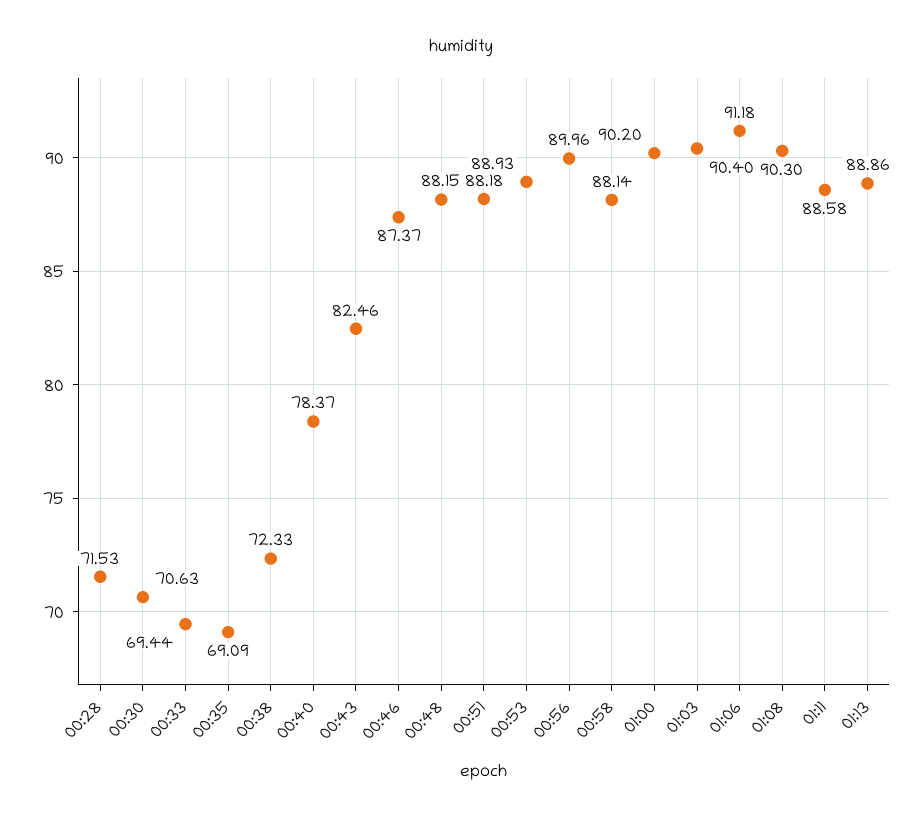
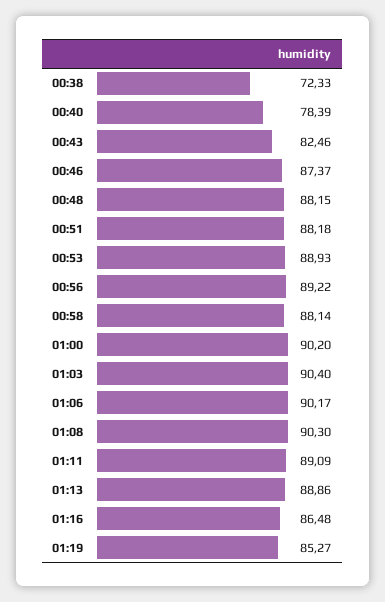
00:28: 71.53 -> none
00:30: 70.63 -> none
00:33: 69.44 -> none
00:35: 69.09 -> none
00:40: 78.37 -> 78.39
00:56: 89.96 -> 89.22
01:06: 91.18 -> 90.17
01:11: 88.58 -> 89.09
01:16: none -> 86.48
01:19: none -> 85.27

